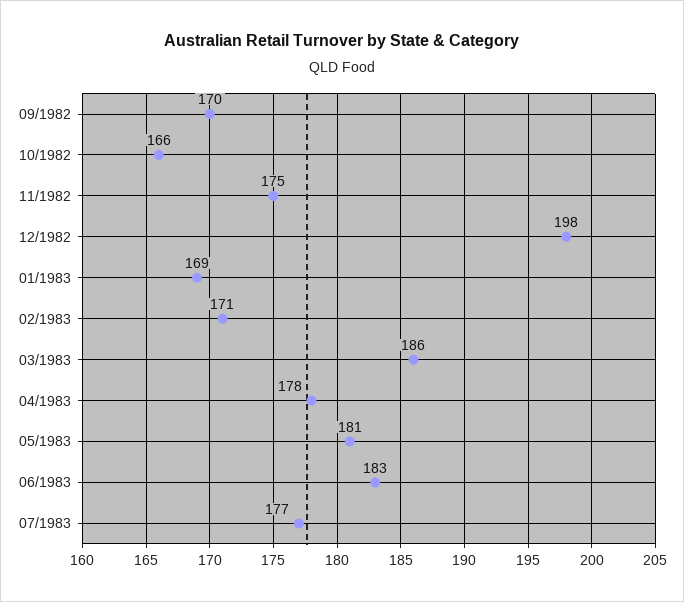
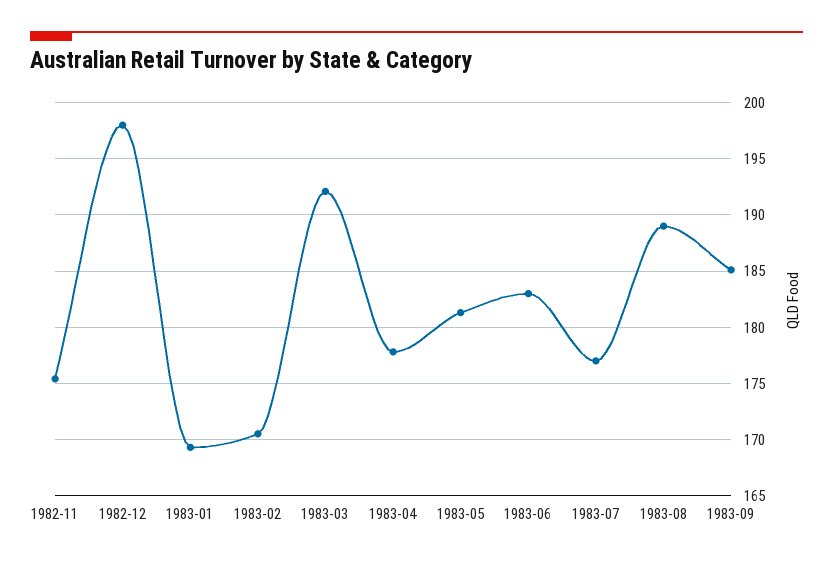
09/1982: 170 -> none
10/1982: 166 -> none
03/1983: 186 -> 192
1983-08: none -> 189
1983-09: none -> 185

